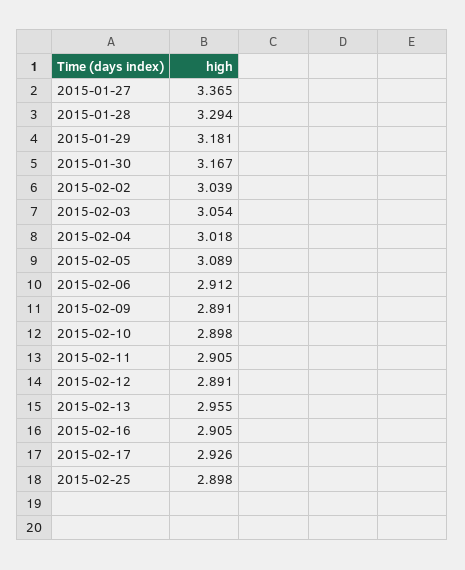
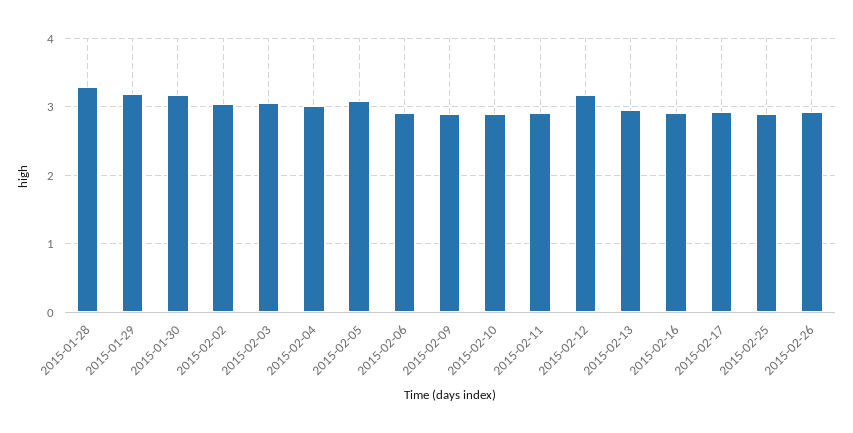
2015-01-27: 3.365 -> none
2015-02-12: 2.891 -> 3.2
2015-02-26: none -> 2.9

